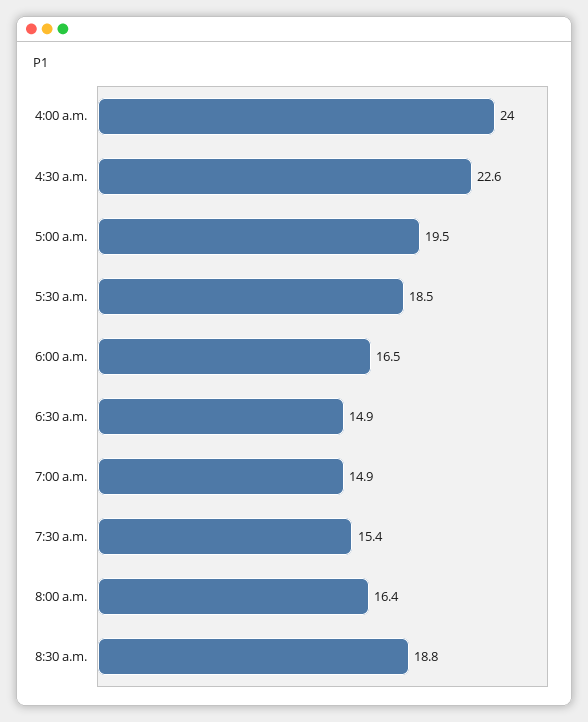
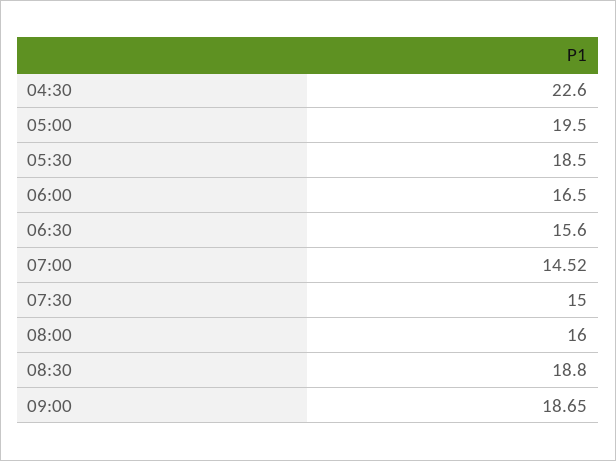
4:00 a.m.: 24 -> none
6:30 a.m.: 14.9 -> 15.6
7:00 a.m.: 14.9 -> 14.52
7:30 a.m.: 15.4 -> 15
8:00 a.m.: 16.4 -> 16
09:00: none -> 18.65

